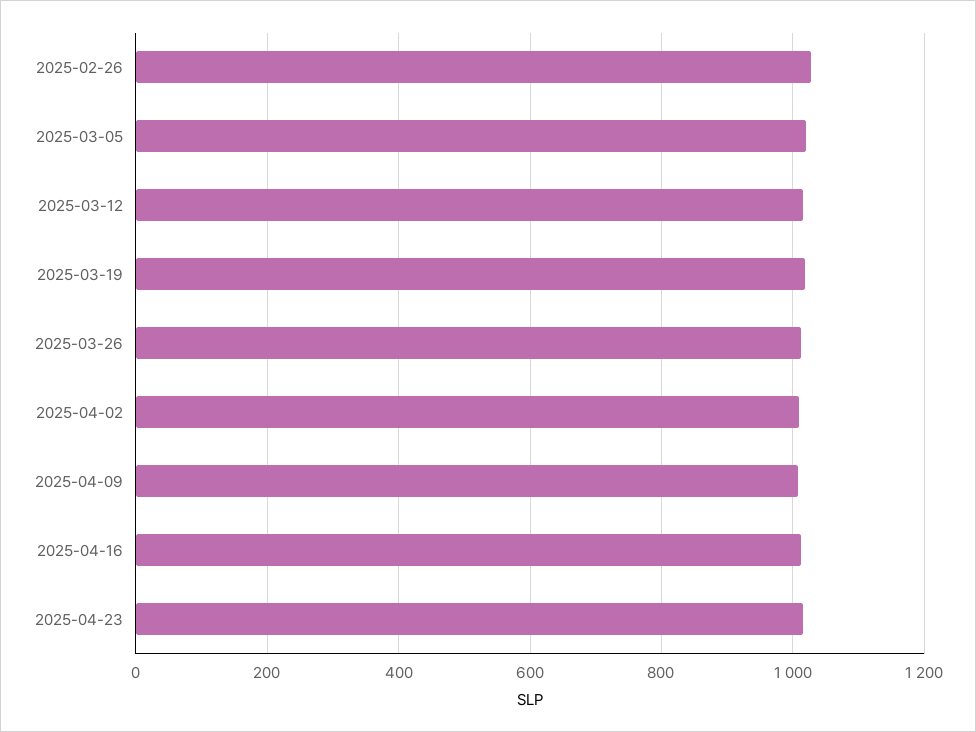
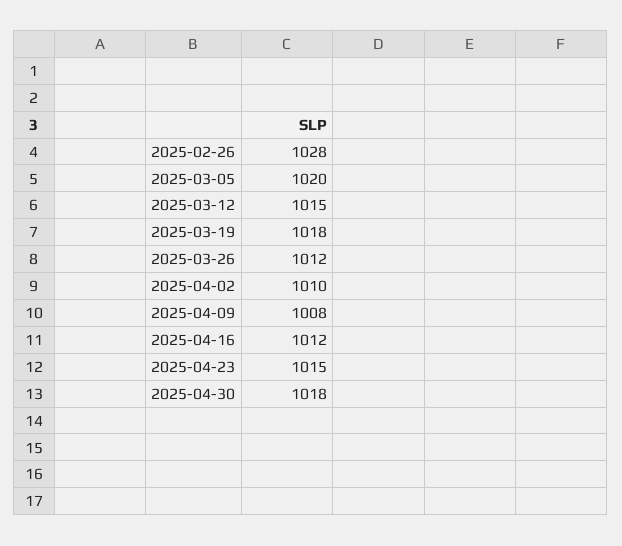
2025-04-30: none -> 1018

